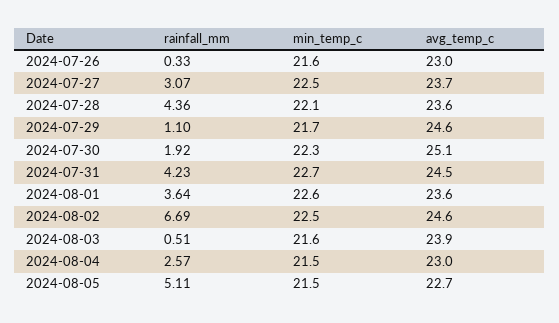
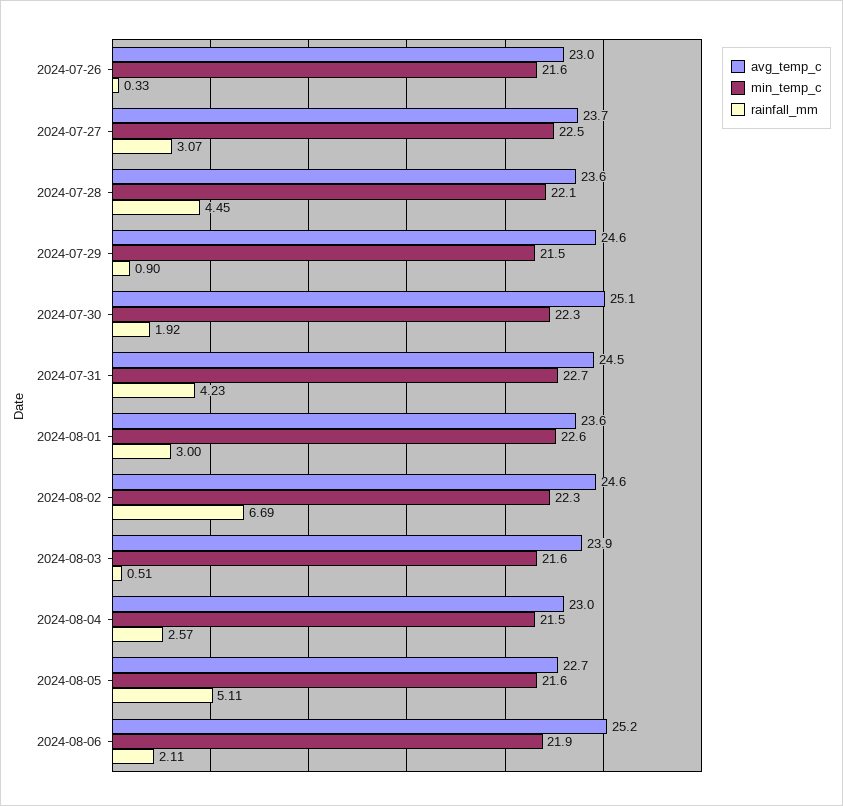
rainfall_mm, 2024-07-28: 4.36 -> 4.45
rainfall_mm, 2024-07-29: 1.1 -> 0.9
min_temp_c, 2024-07-29: 21.7 -> 21.5
rainfall_mm, 2024-08-01: 3.64 -> 3
min_temp_c, 2024-08-02: 22.5 -> 22.3
min_temp_c, 2024-08-05: 21.5 -> 21.6
avg_temp_c, 2024-08-06: none -> 25.2
min_temp_c, 2024-08-06: none -> 21.9
rainfall_mm, 2024-08-06: none -> 2.11

